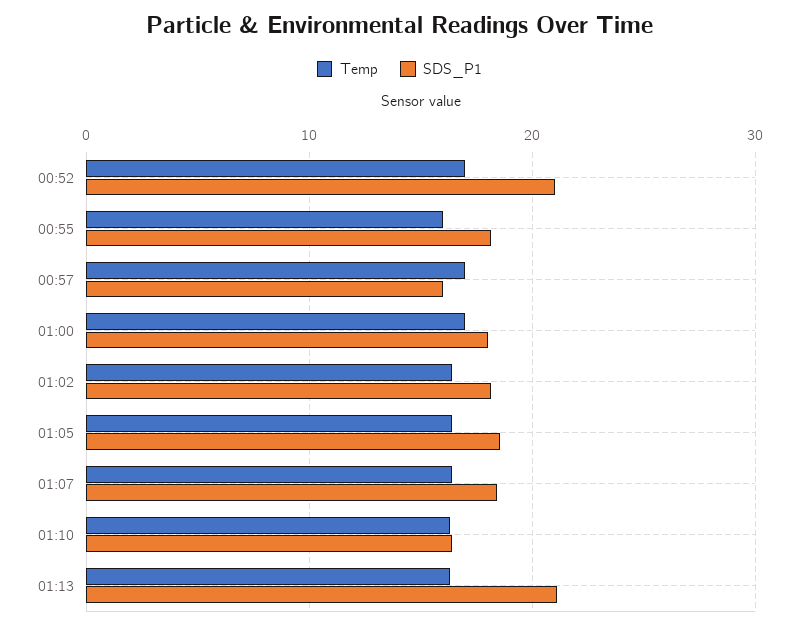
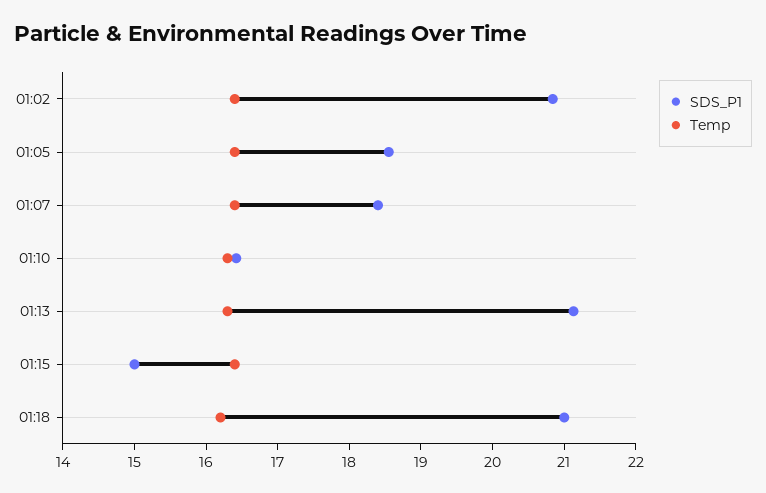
Temp, 00:52: 17 -> none
SDS_P1, 00:52: 21 -> none
Temp, 00:55: 16 -> none
SDS_P1, 00:55: 18 -> none
Temp, 00:57: 17 -> none
SDS_P1, 00:57: 16 -> none
Temp, 01:00: 17 -> none
SDS_P1, 01:00: 18 -> none
SDS_P1, 01:02: 18 -> 20.8
SDS_P1, 01:15: none -> 15
Temp, 01:15: none -> 16.4
SDS_P1, 01:18: none -> 21
Temp, 01:18: none -> 16.2

